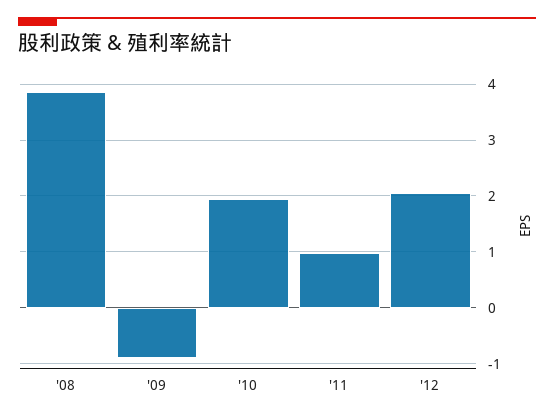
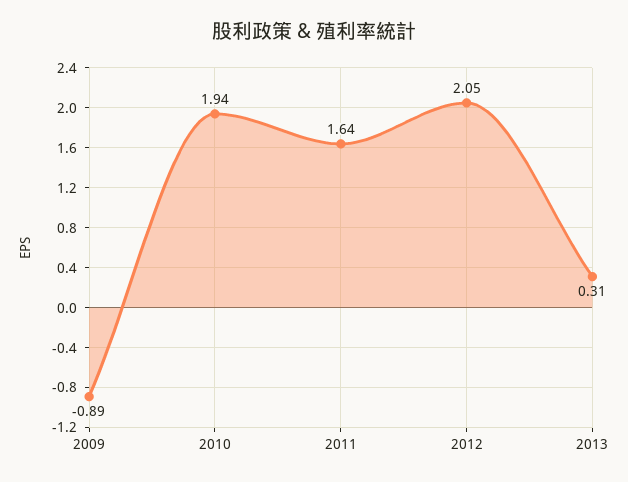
'08: 3.8 -> none
'11: 1 -> 1.64
2013: none -> 0.31

